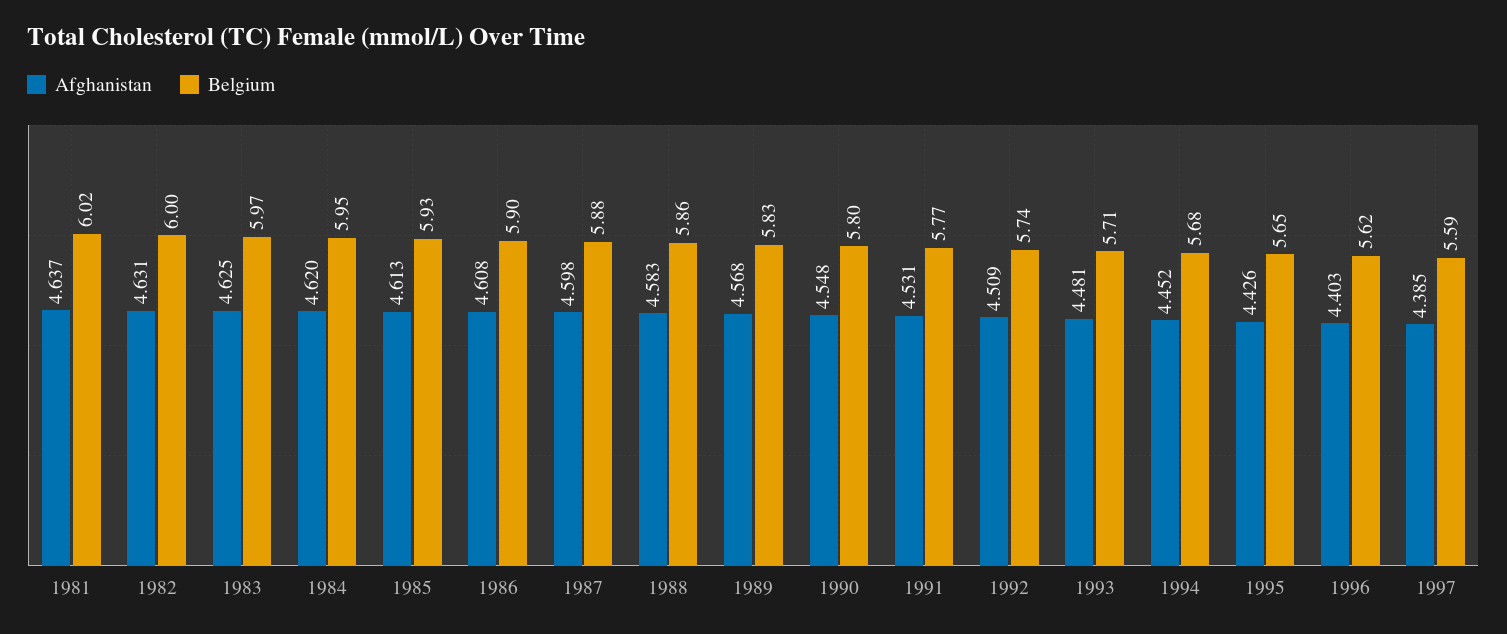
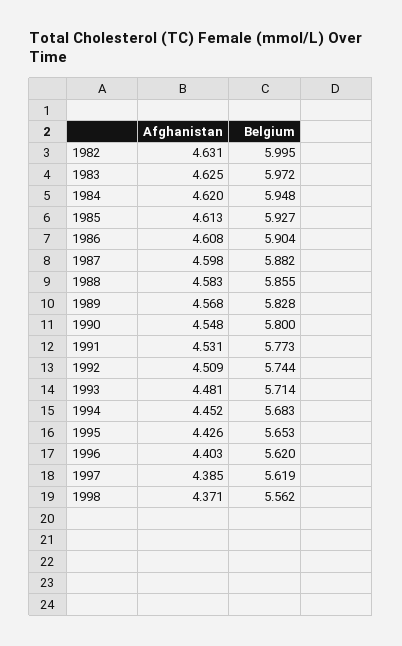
Afghanistan, 1981: 4.637 -> none
Belgium, 1981: 6.02 -> none
Belgium, 1997: 5.59 -> 5.619
Afghanistan, 1998: none -> 4.371
Belgium, 1998: none -> 5.562

